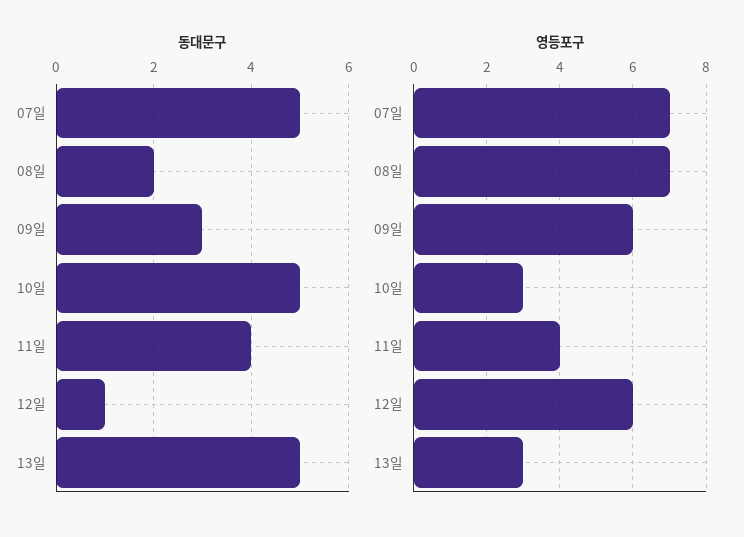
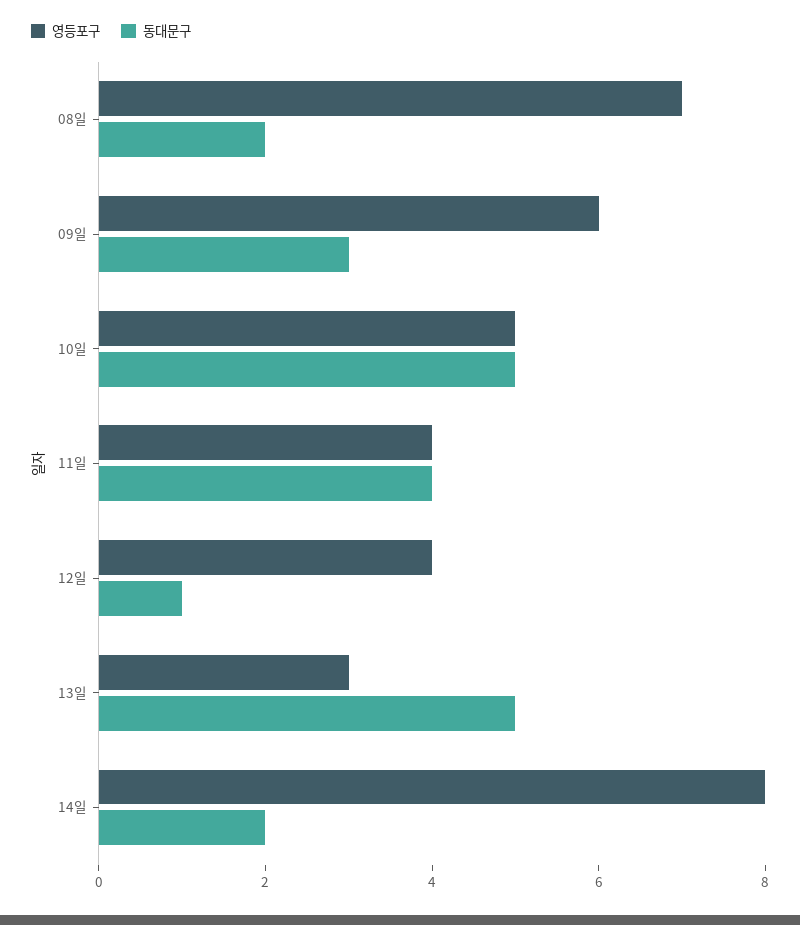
동대문구, 07일: 5 -> none
영등포구, 07일: 7 -> none
영등포구, 10일: 3 -> 5
영등포구, 12일: 6 -> 4
영등포구, 14일: none -> 8
동대문구, 14일: none -> 2

